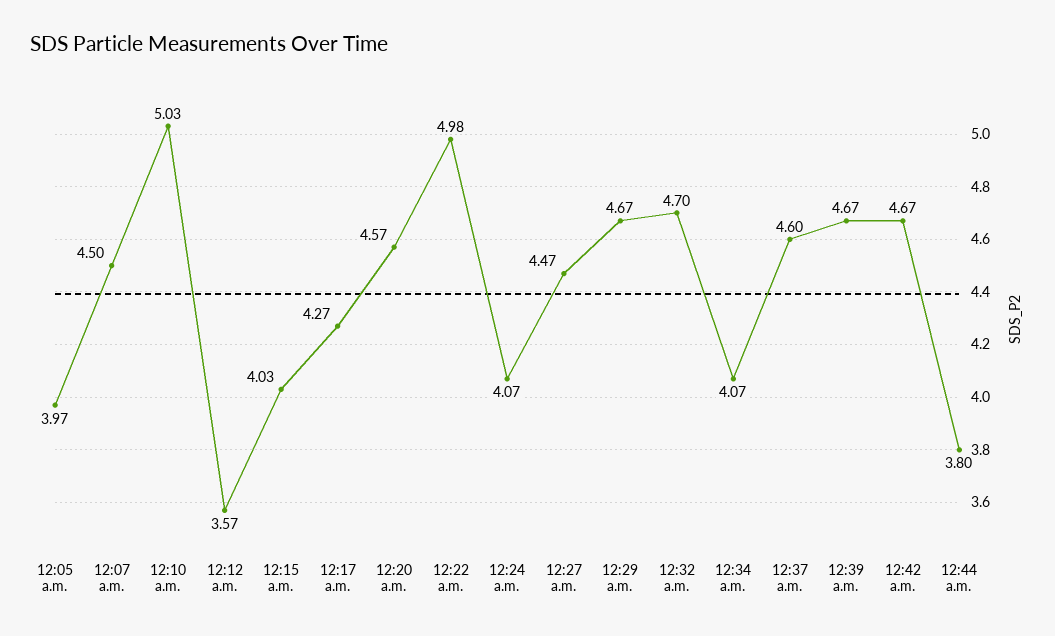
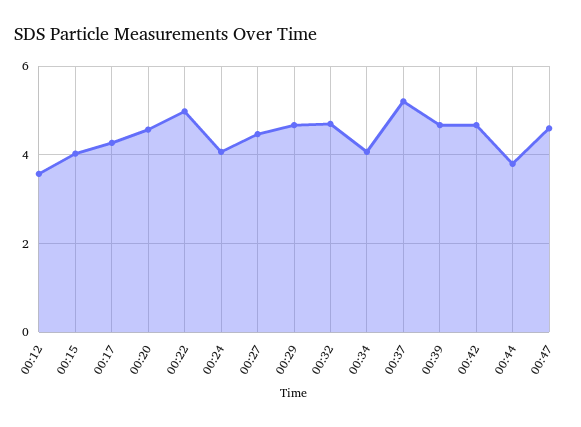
12:05 a.m.: 3.97 -> none
12:07 a.m.: 4.5 -> none
12:10 a.m.: 5.03 -> none
12:37 a.m.: 4.6 -> 5.2
00:47: none -> 4.6

